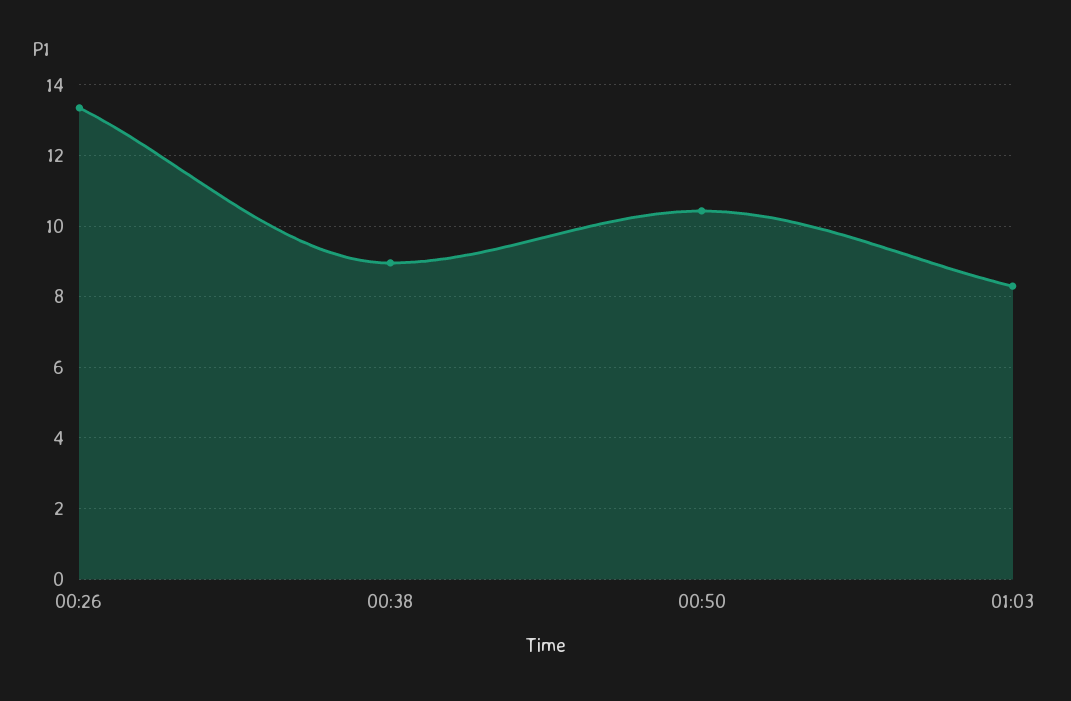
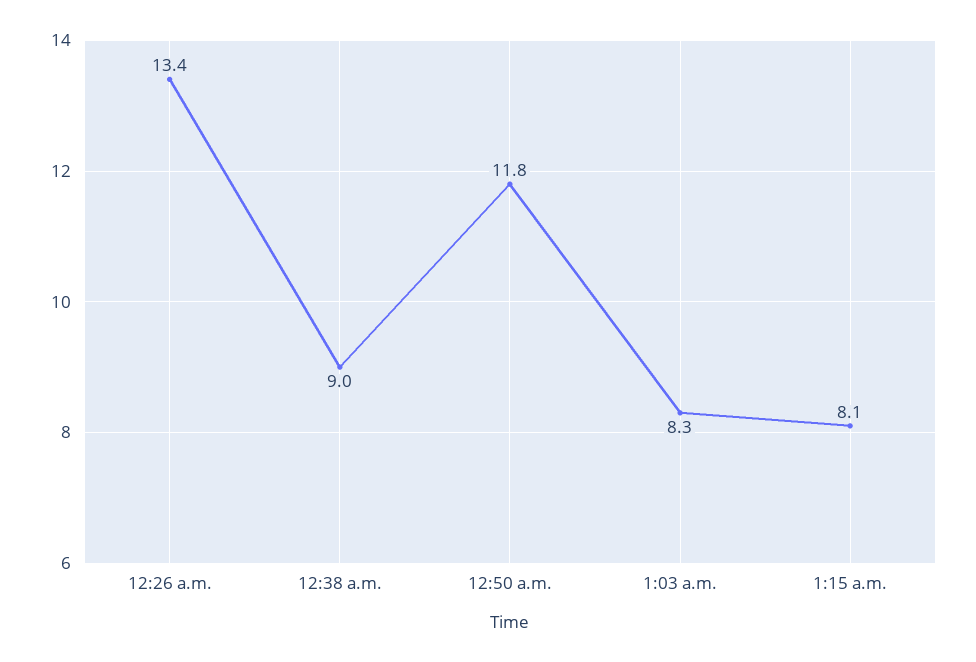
00:50: 10.4 -> 11.8
1:15 a.m.: none -> 8.1

